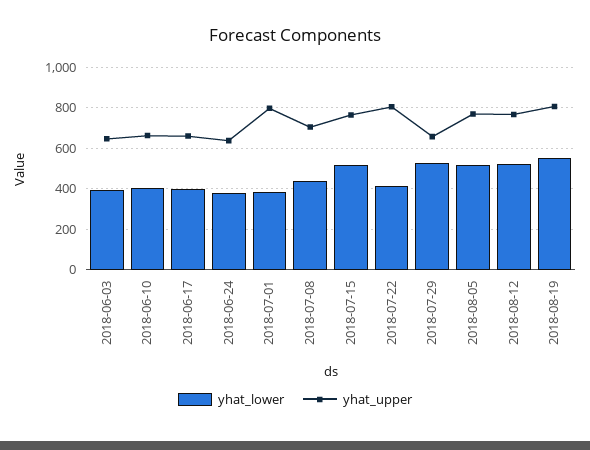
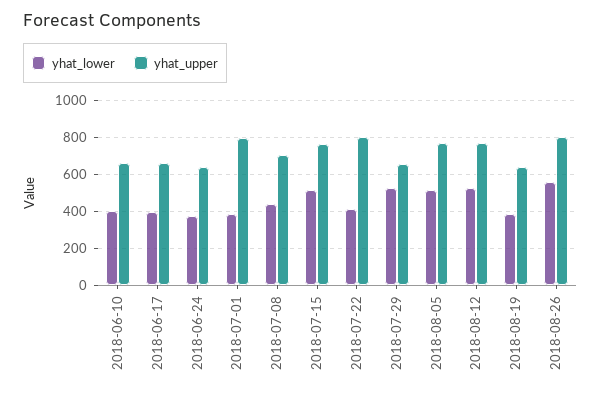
yhat_lower, 2018-06-03: 400 -> none
yhat_upper, 2018-06-03: 650 -> none
yhat_lower, 2018-08-19: 550 -> 400
yhat_upper, 2018-08-19: 800 -> 650
yhat_lower, 2018-08-26: none -> 550
yhat_upper, 2018-08-26: none -> 800

